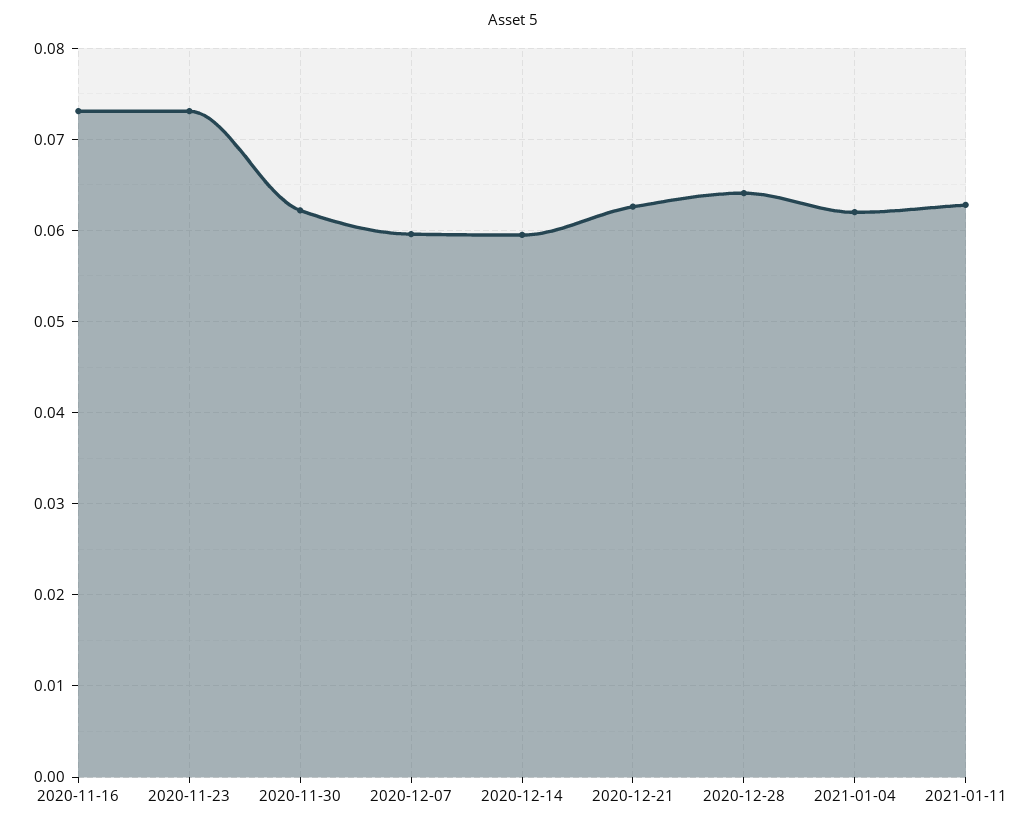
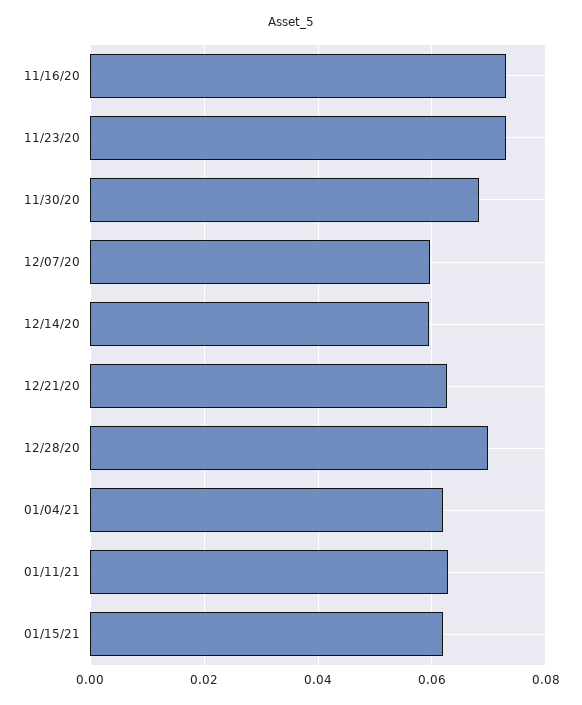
2020-11-30: 0.062 -> 0.068
2020-12-28: 0.064 -> 0.07
01/15/21: none -> 0.062

